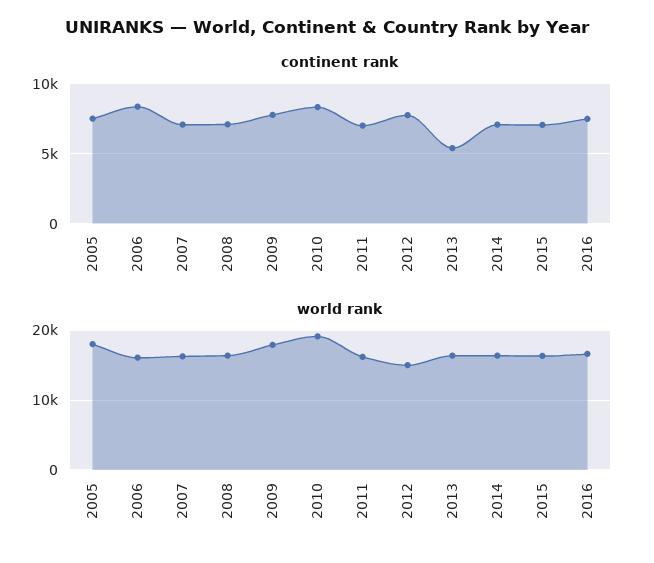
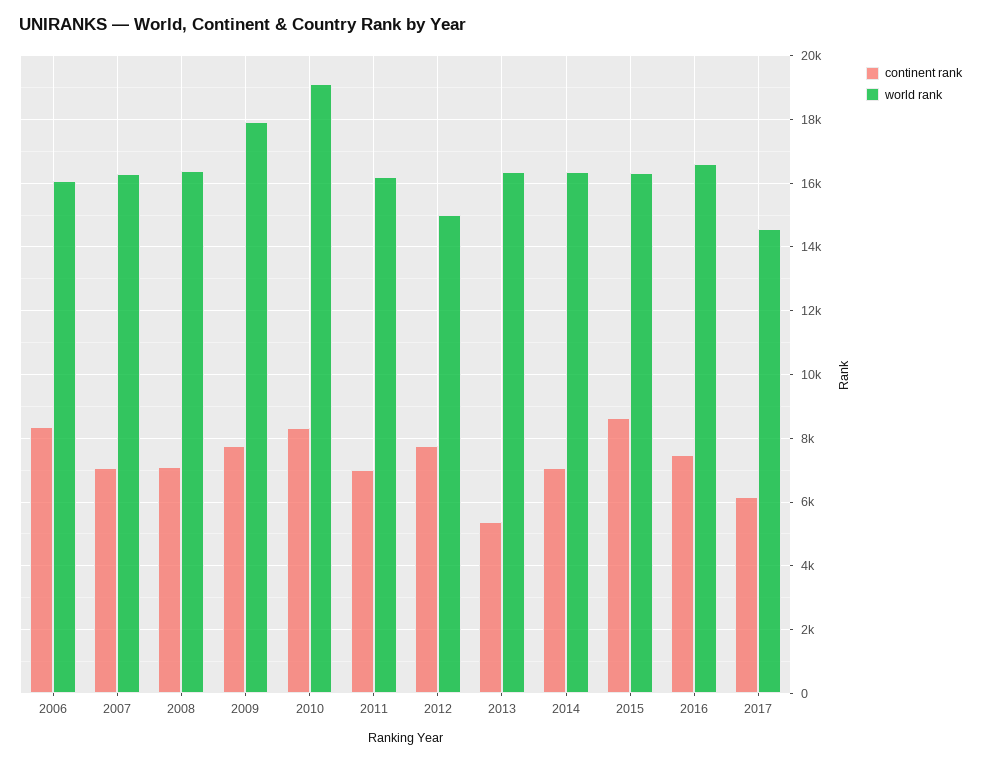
continent rank, 2005: 7500 -> none
continent rank, 2015: 7000 -> 8600
world rank, 2005: 18000 -> none
continent rank, 2017: none -> 6200
world rank, 2017: none -> 14600

